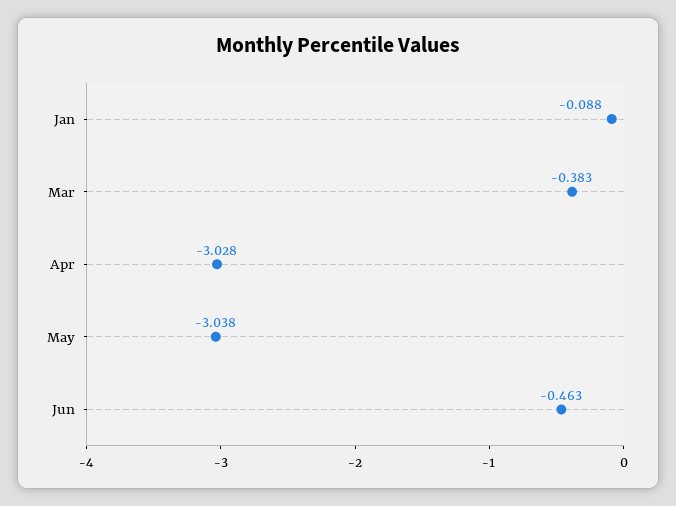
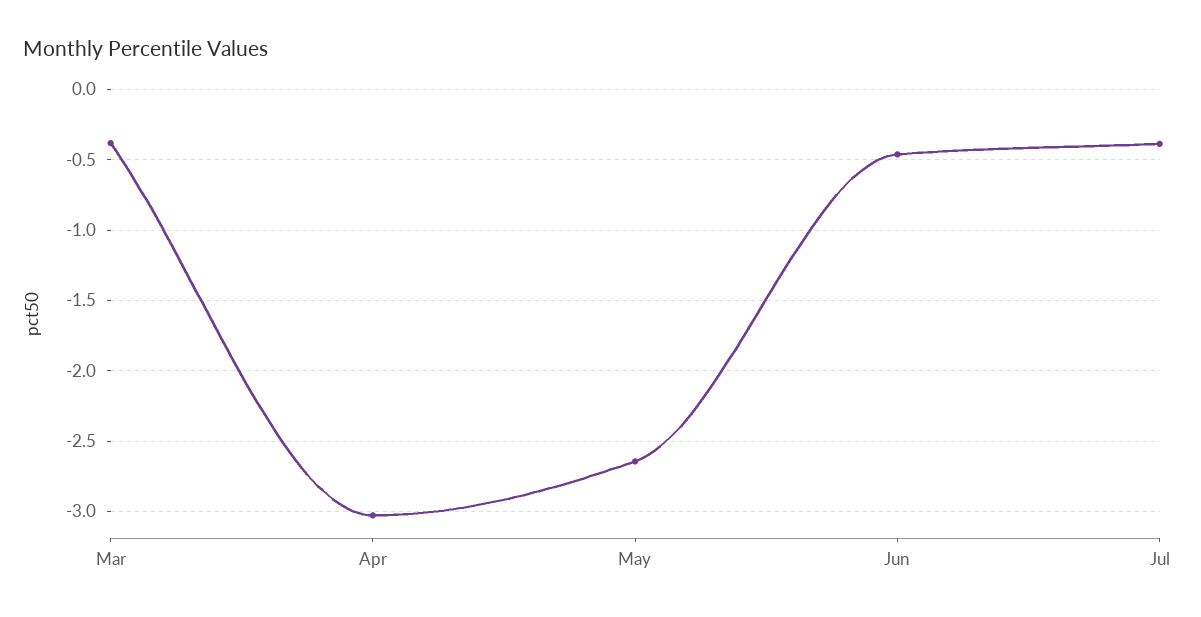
Jan: -0.088 -> none
May: -3.038 -> -2.65
Jul: none -> -0.4

